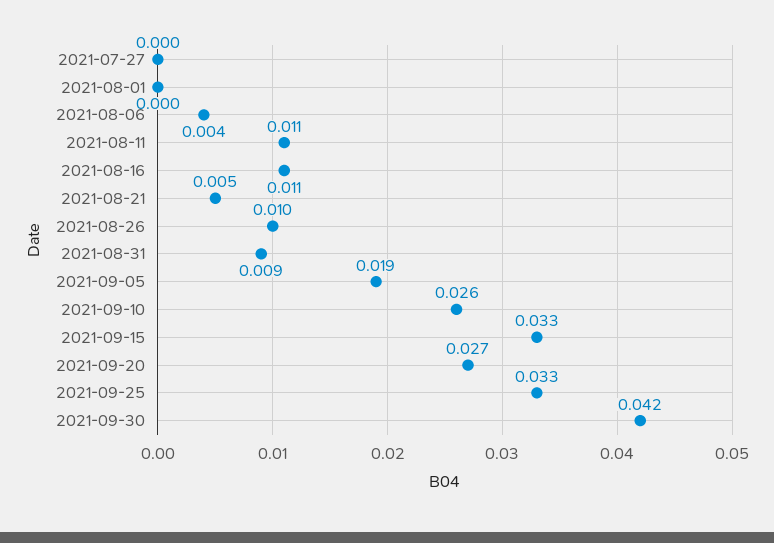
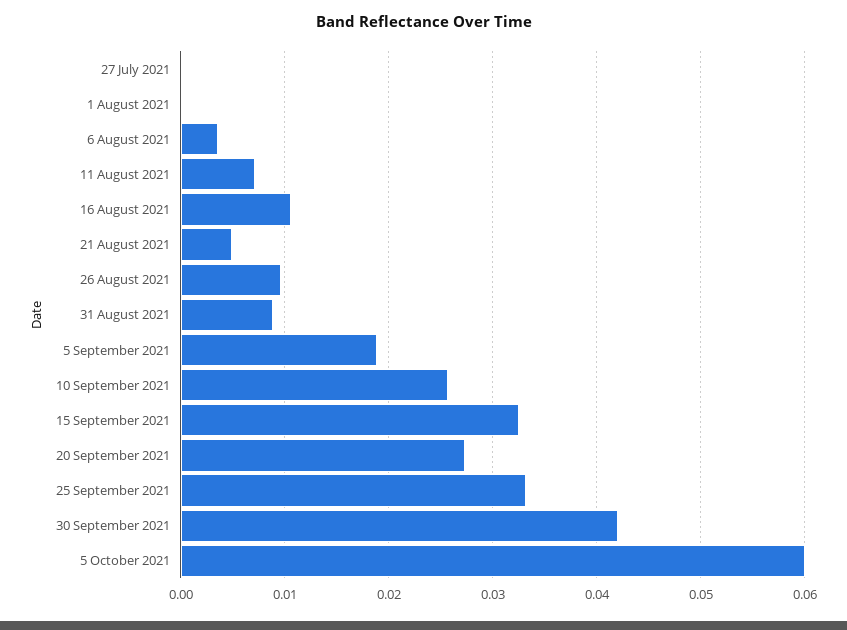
2021-08-11: 0.011 -> 0.007
5 October 2021: none -> 0.06

